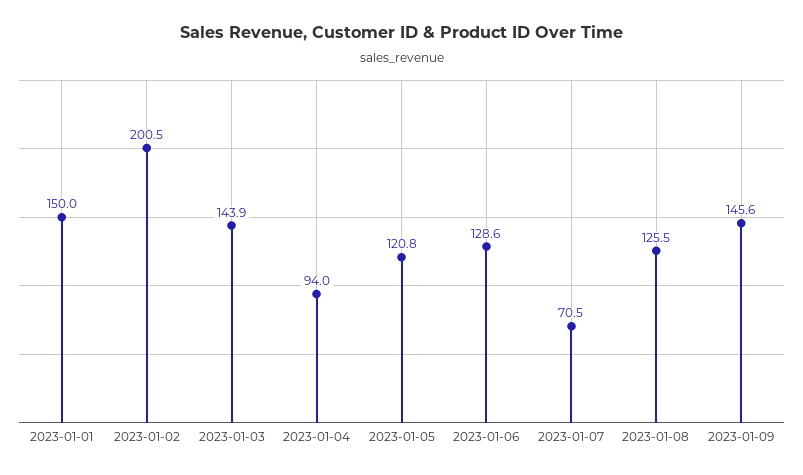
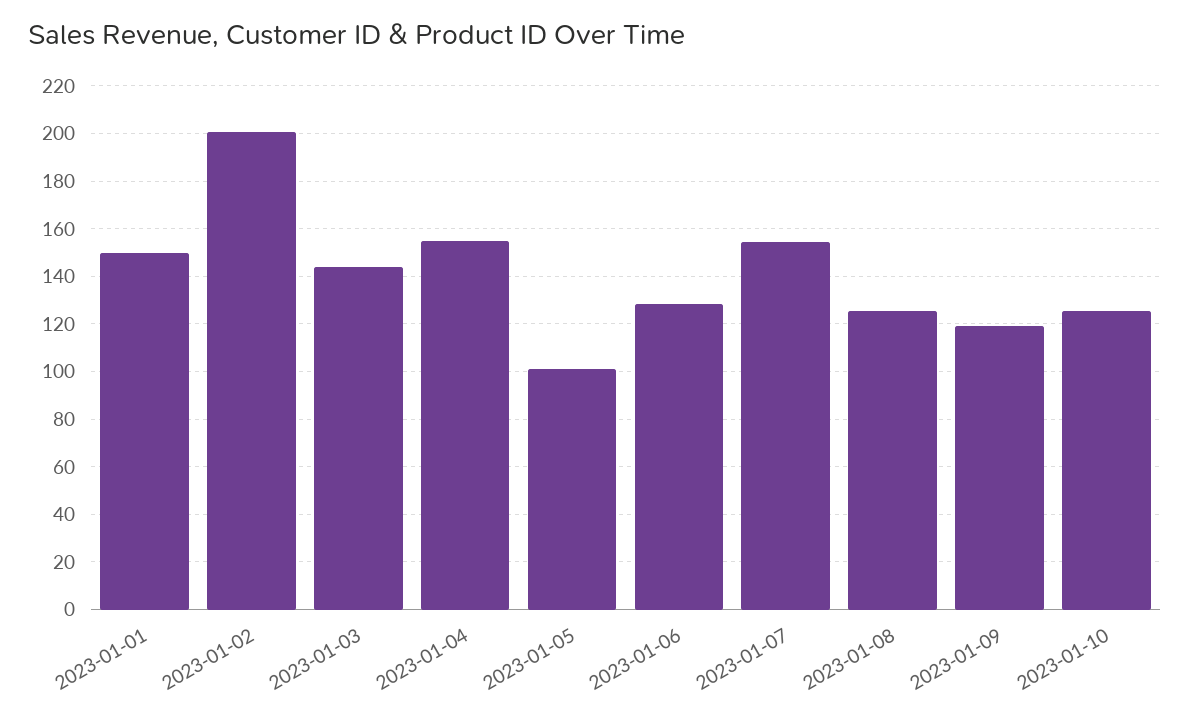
2023-01-04: 94 -> 155
2023-01-05: 120.8 -> 100
2023-01-07: 70.5 -> 155
2023-01-09: 145.6 -> 120
2023-01-10: none -> 125

